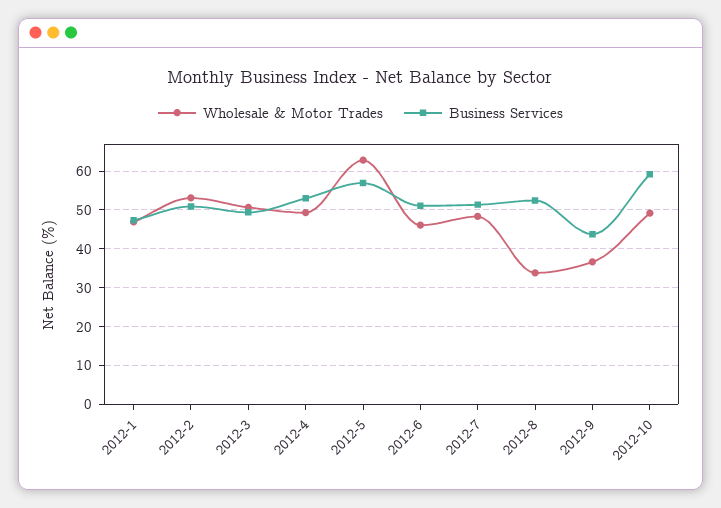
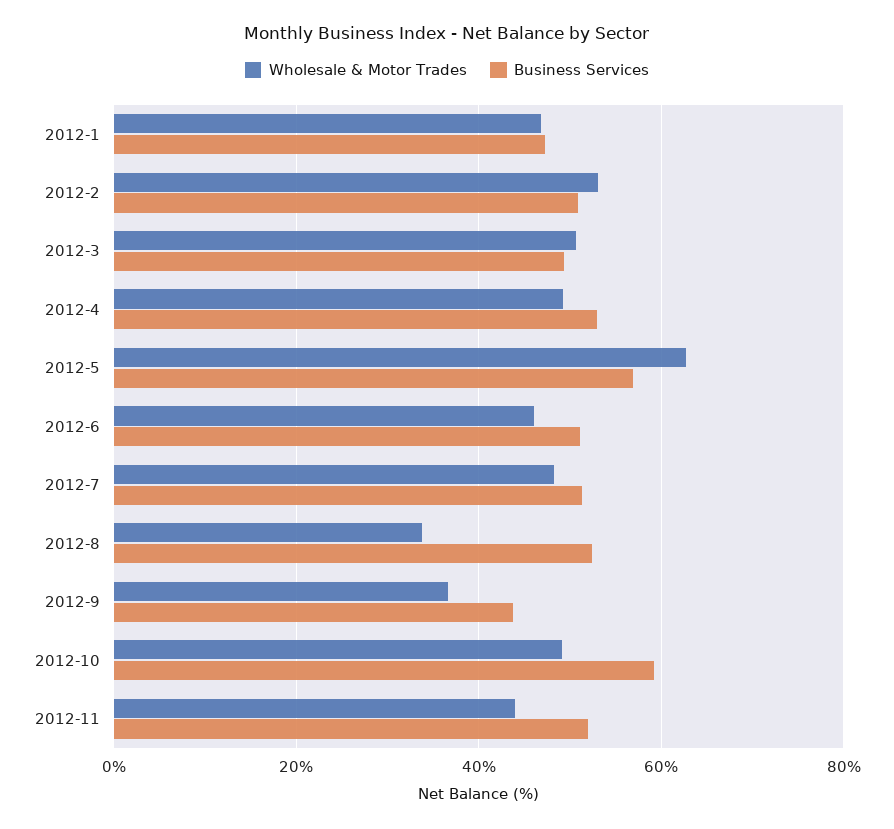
Wholesale & Motor Trades, 2012-11: none -> 44
Business Services, 2012-11: none -> 52

